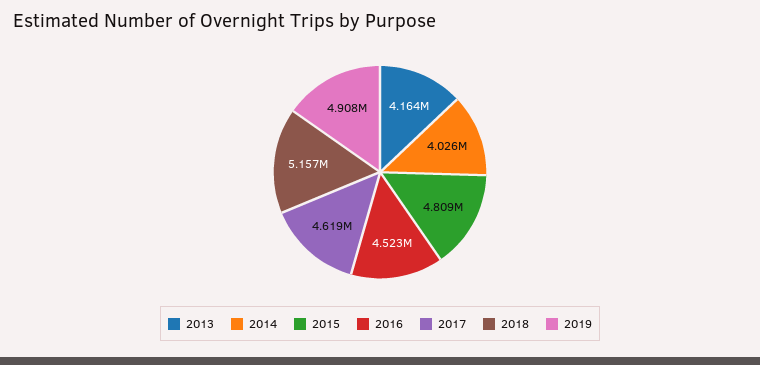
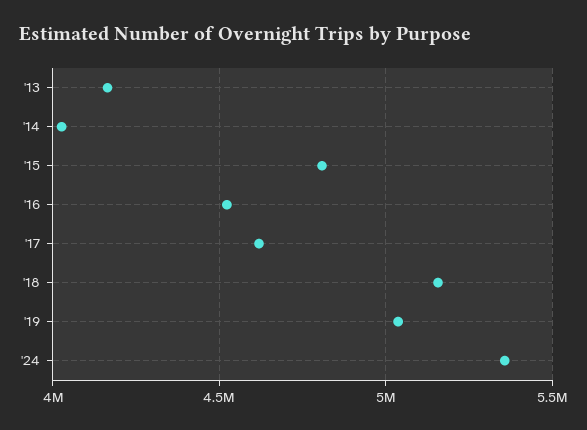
2019: 4908000 -> 5050000
'24: none -> 5350000

